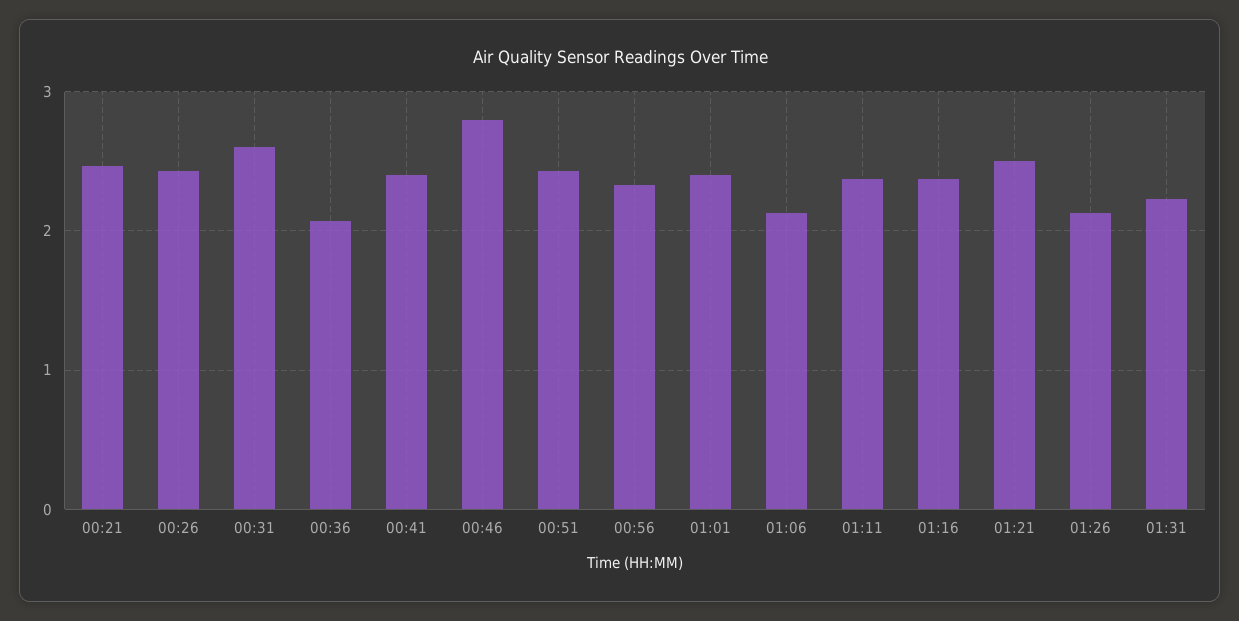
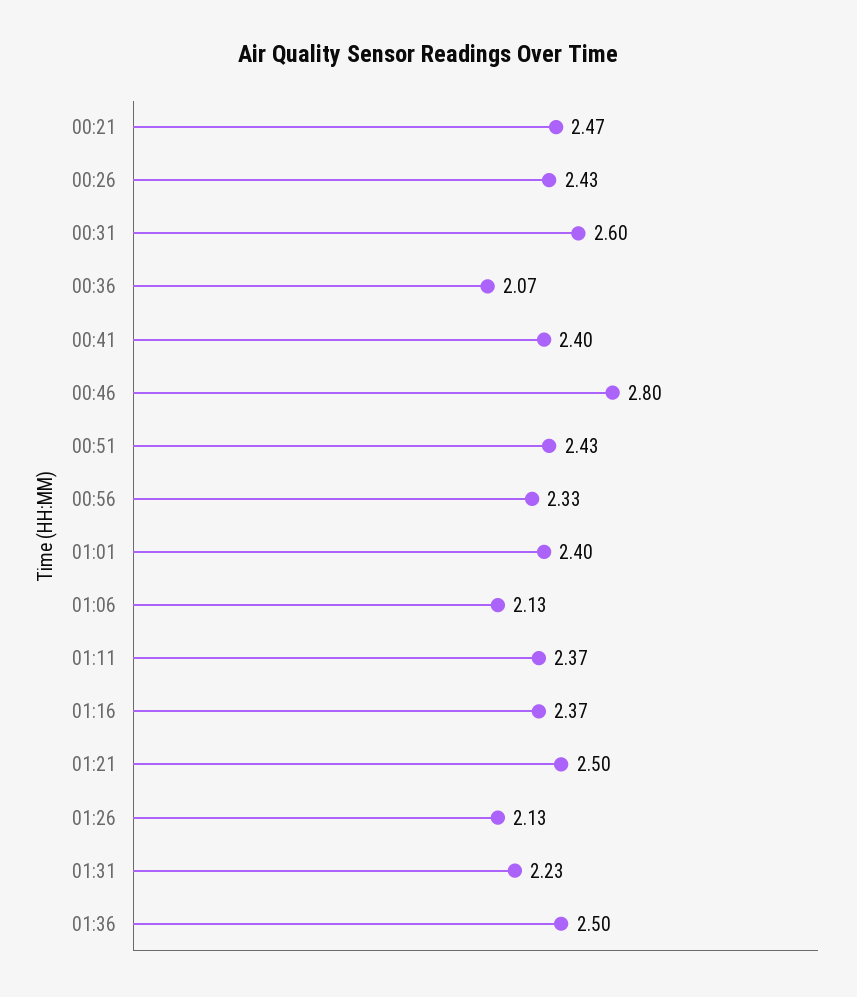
01:36: none -> 2.5

